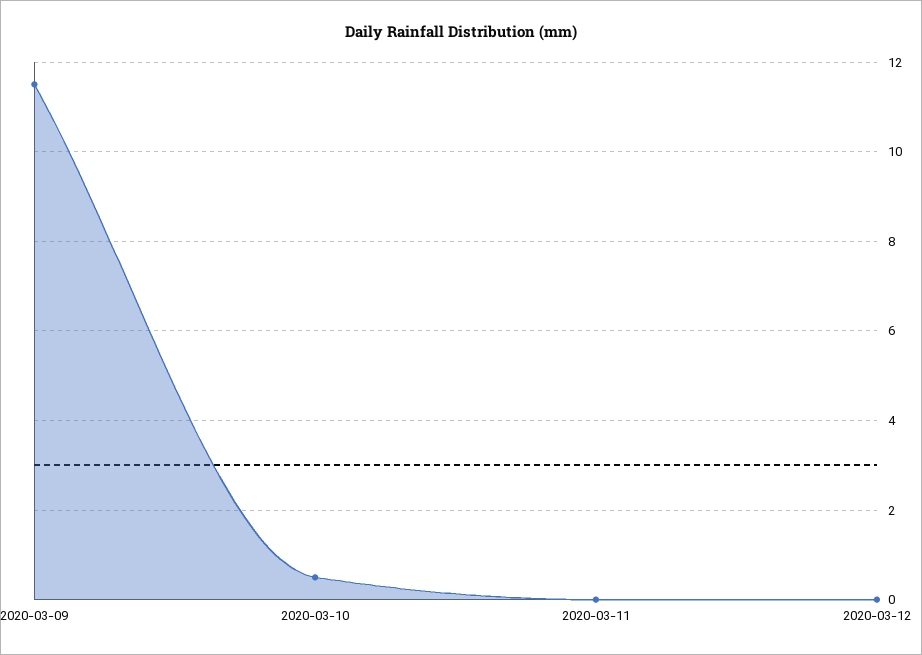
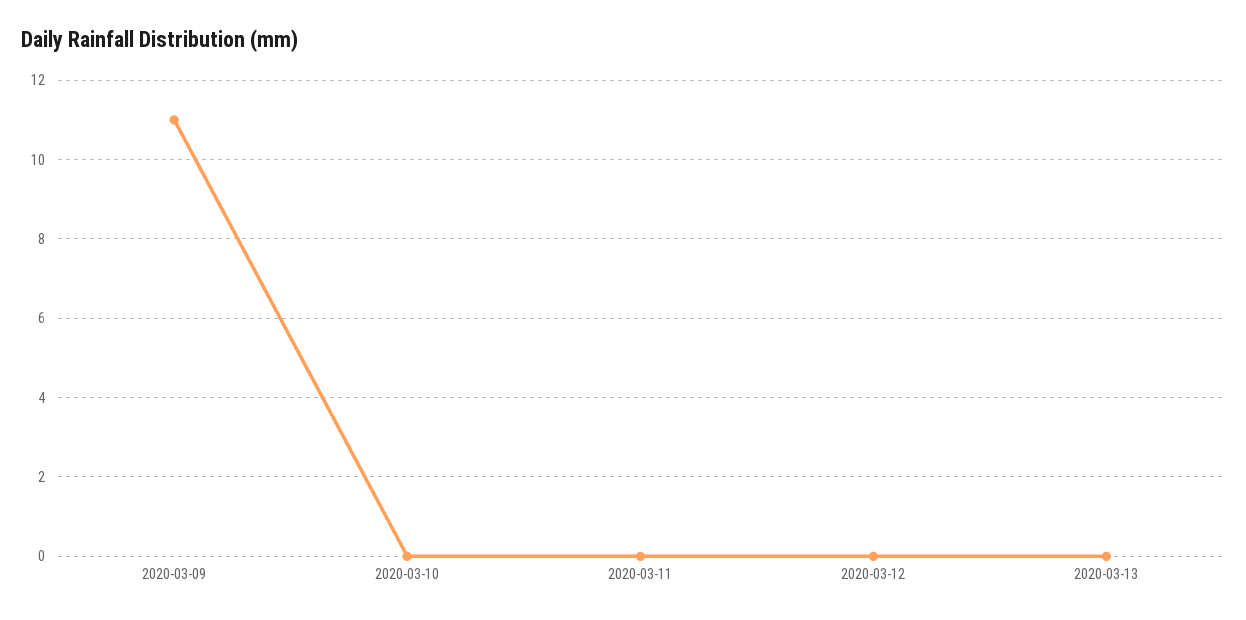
2020-03-09: 11.5 -> 11
2020-03-10: 0.5 -> 0
2020-03-13: none -> 0

